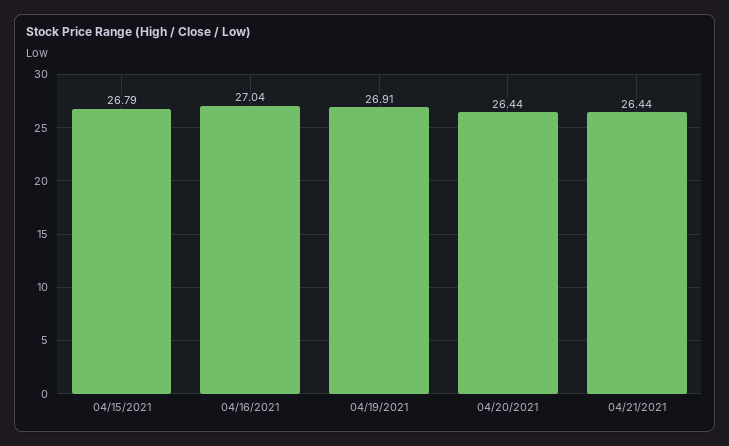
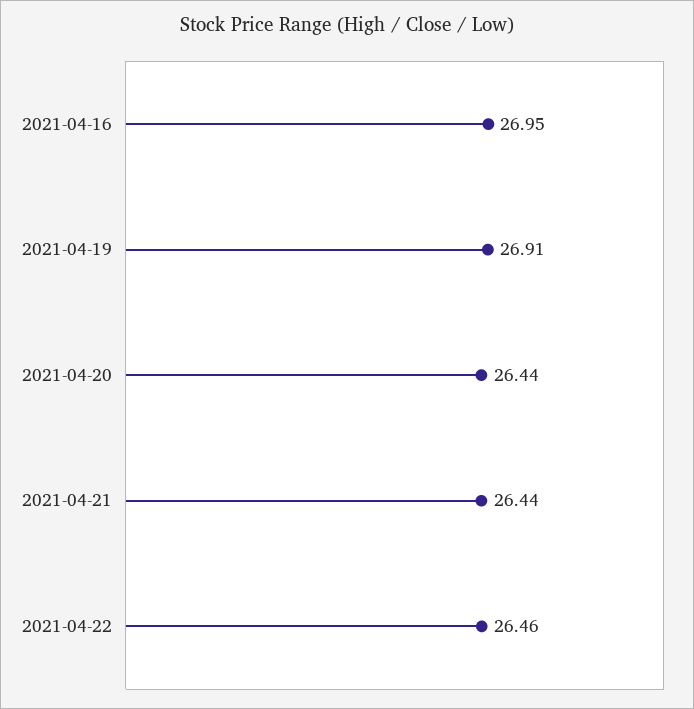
04/15/2021: 26.79 -> none
04/16/2021: 27.04 -> 26.95
2021-04-22: none -> 26.46

